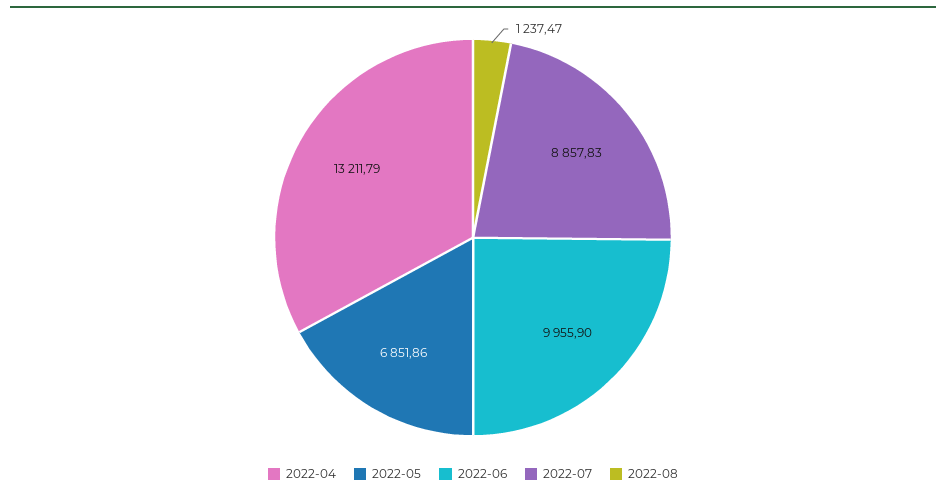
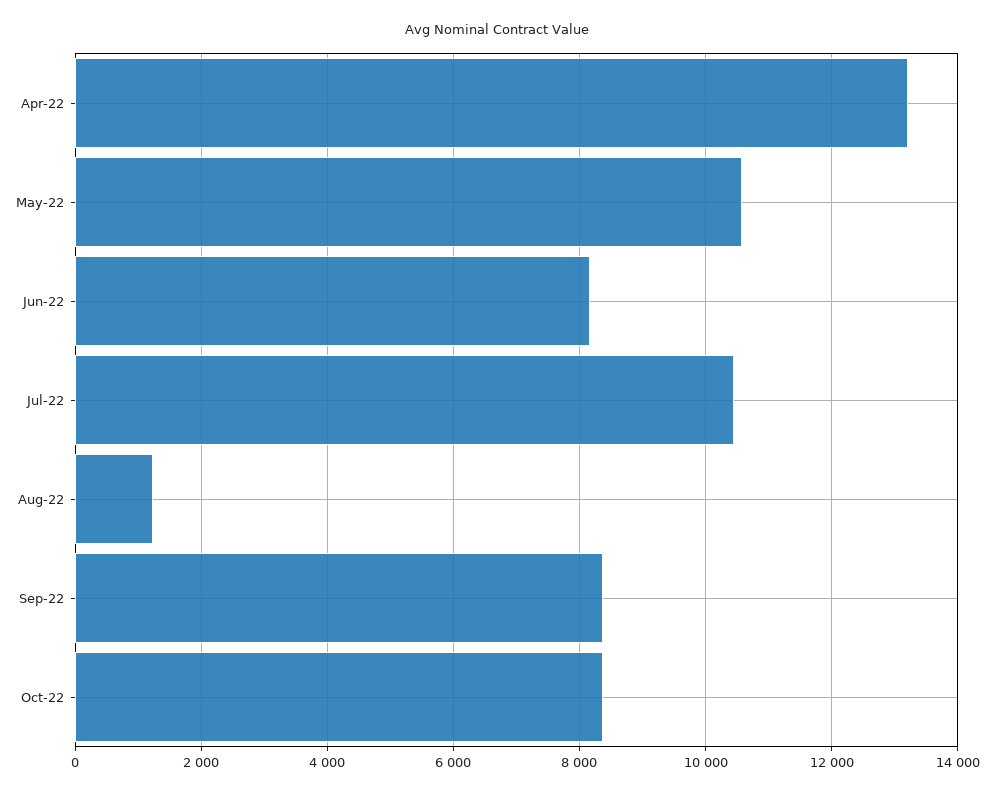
2022-05: 6851.86 -> 10600
2022-06: 9955.9 -> 8200
2022-07: 8857.83 -> 10400
Sep-22: none -> 8400
Oct-22: none -> 8400

